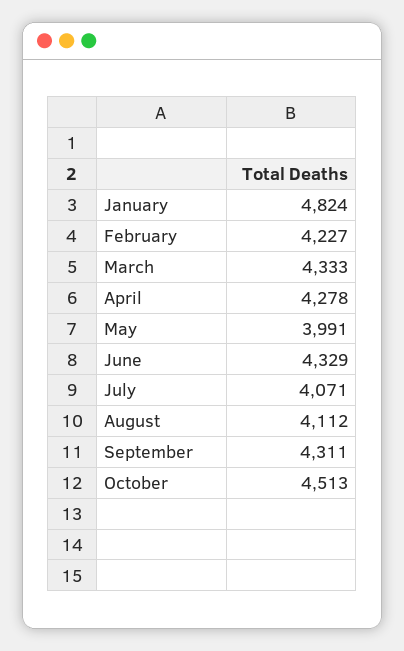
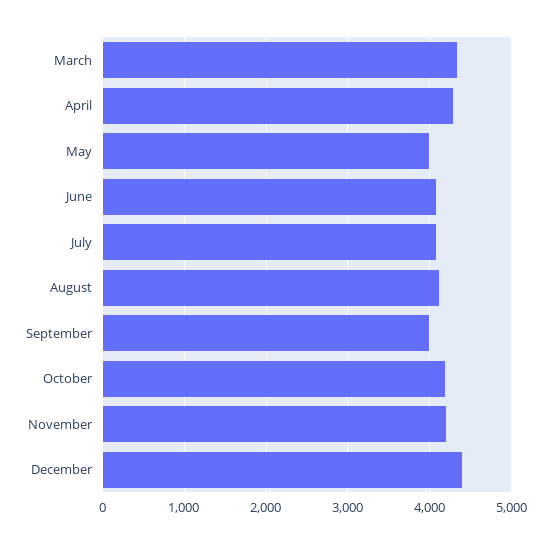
January: 4824 -> none
February: 4227 -> none
June: 4329 -> 4100
September: 4311 -> 4000
October: 4513 -> 4200
November: none -> 4200
December: none -> 4400

